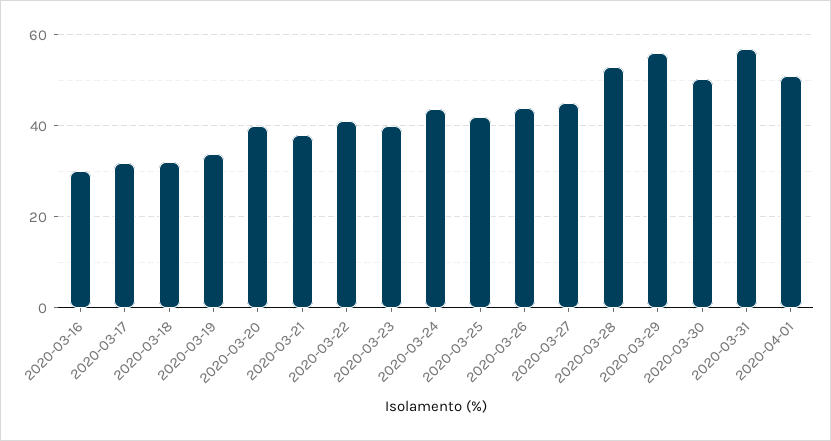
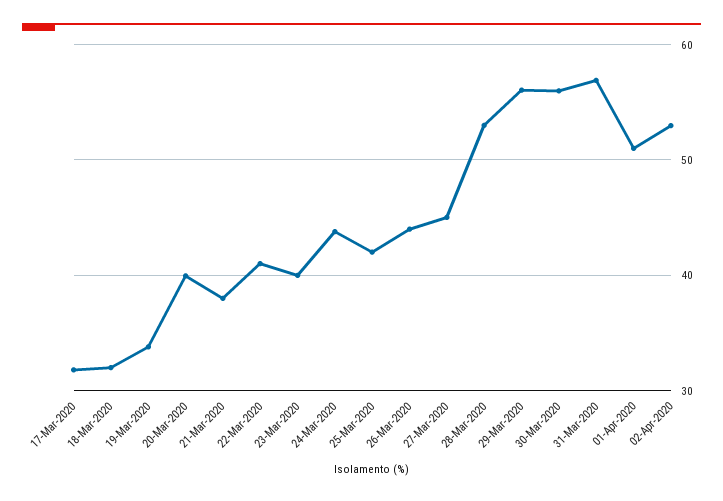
2020-03-16: 30 -> none
2020-03-30: 50 -> 56
02-Apr-2020: none -> 53

